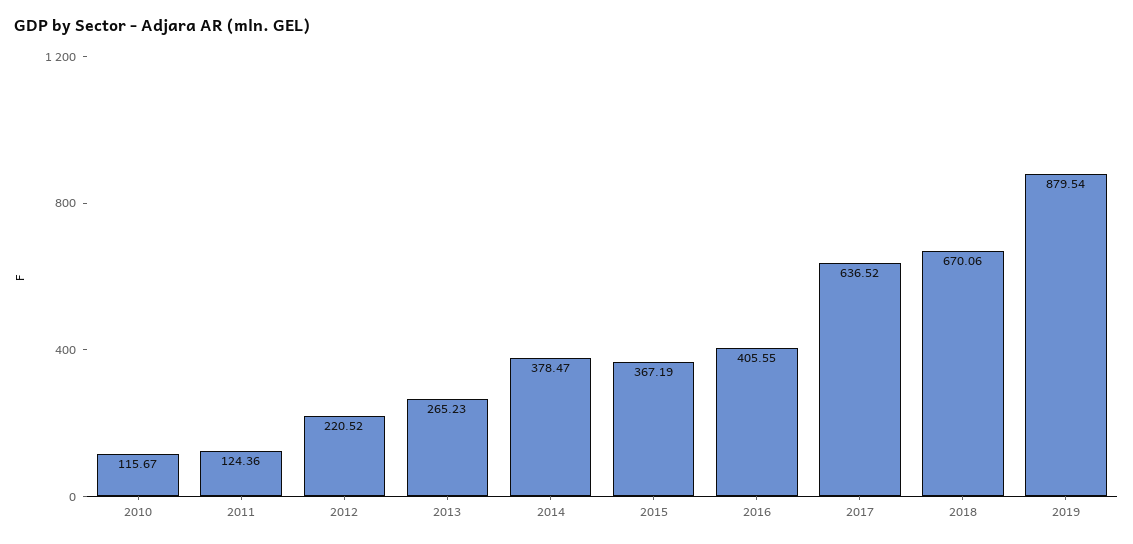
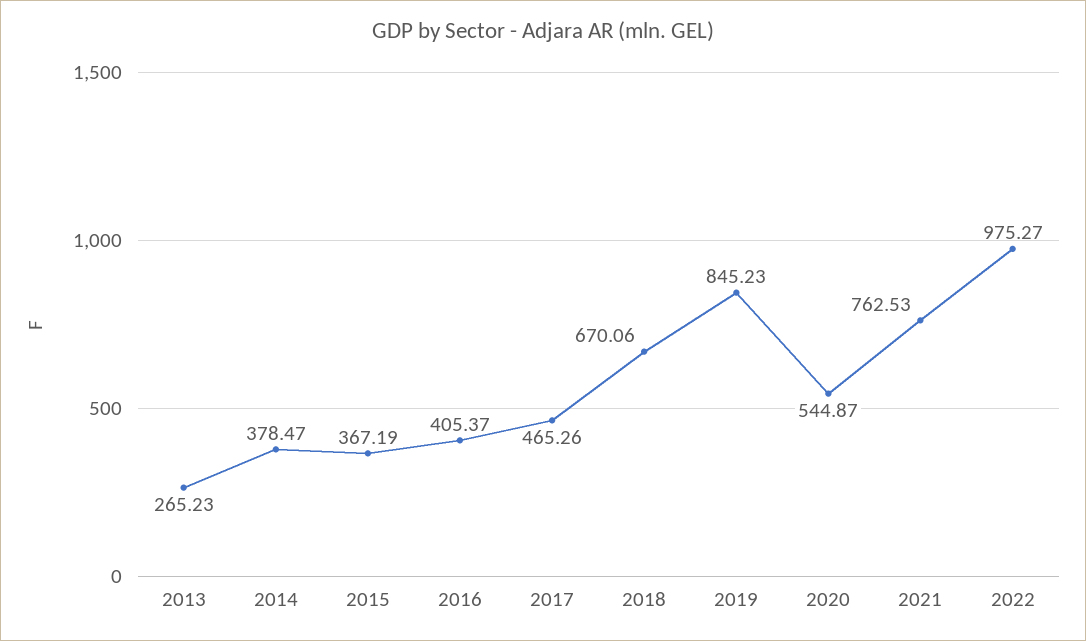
2010: 115.67 -> none
2011: 124.36 -> none
2012: 220.52 -> none
2016: 405.55 -> 405.37
2017: 636.52 -> 465.26
2019: 879.54 -> 845.23
2020: none -> 544.87
2021: none -> 762.53
2022: none -> 975.27

